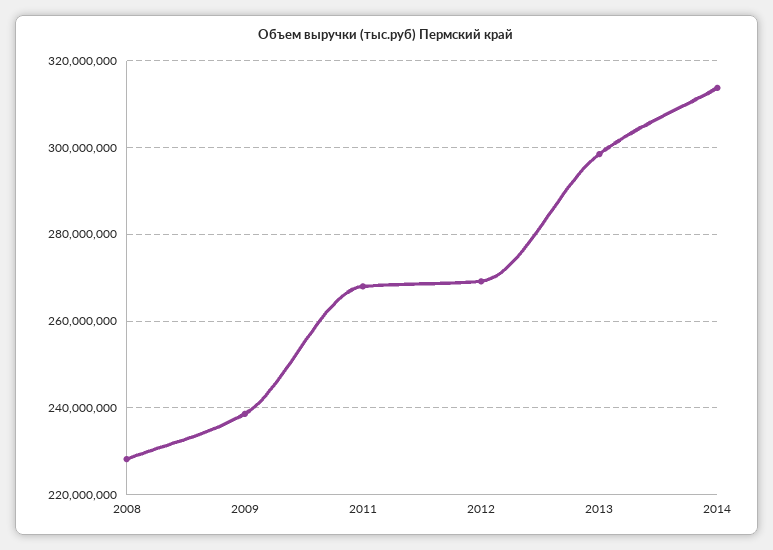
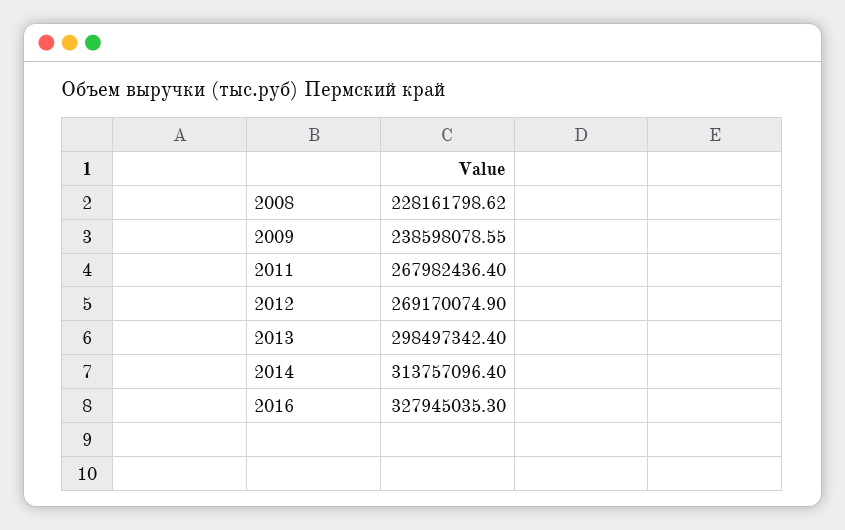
2016: none -> 327945035.3

